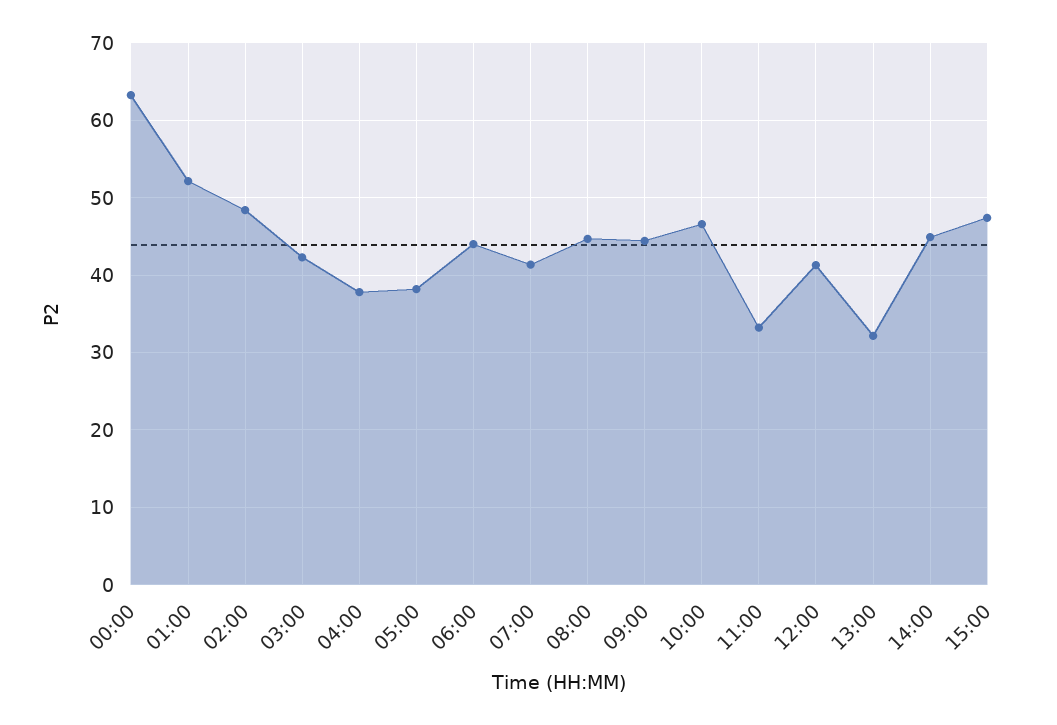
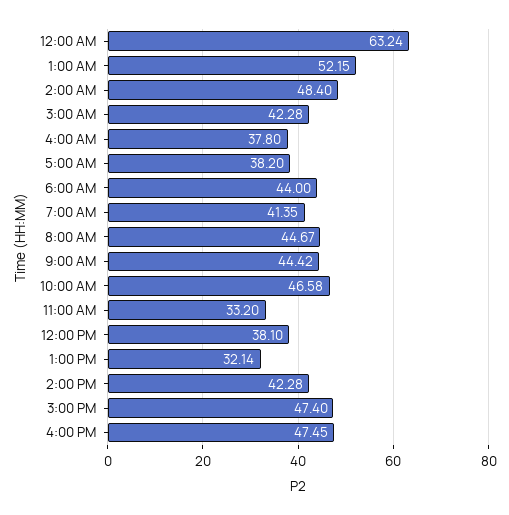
12:00: 41 -> 38.1
14:00: 45 -> 42.28
4:00 PM: none -> 47.45

